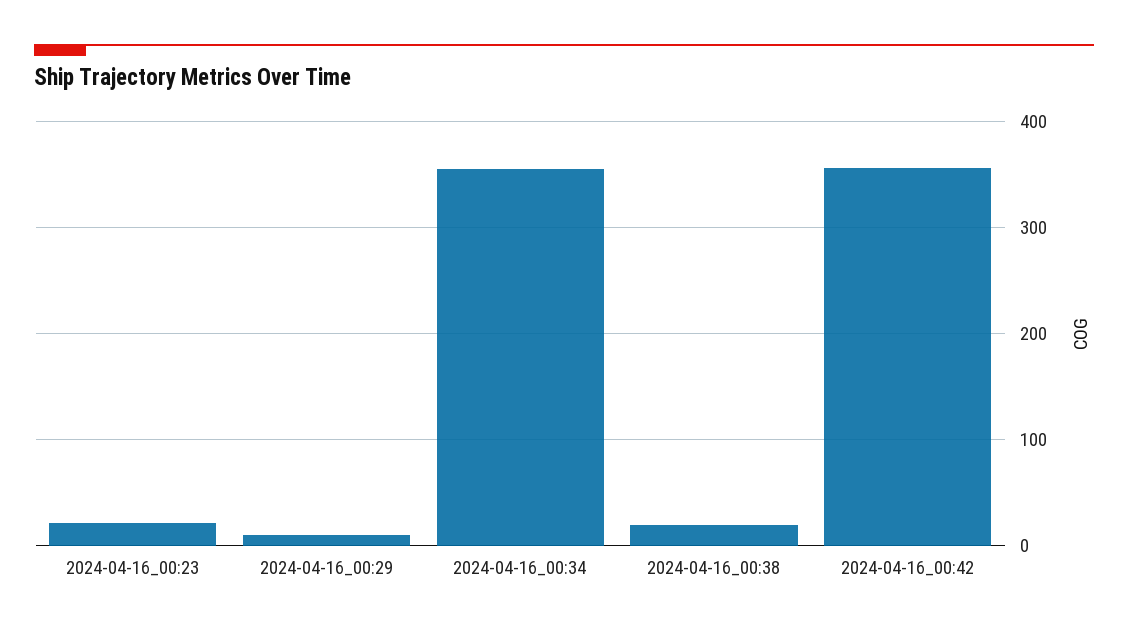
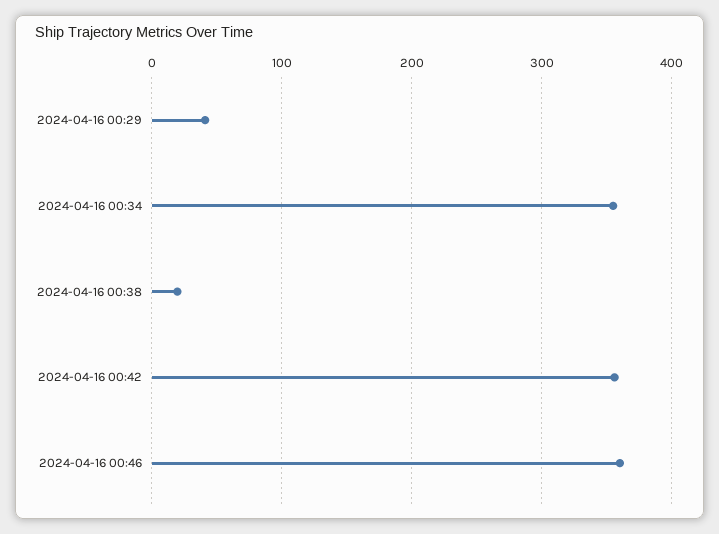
2024-04-16_00:23: 20 -> none
2024-04-16_00:29: 10 -> 40
2024-04-16 00:46: none -> 360

